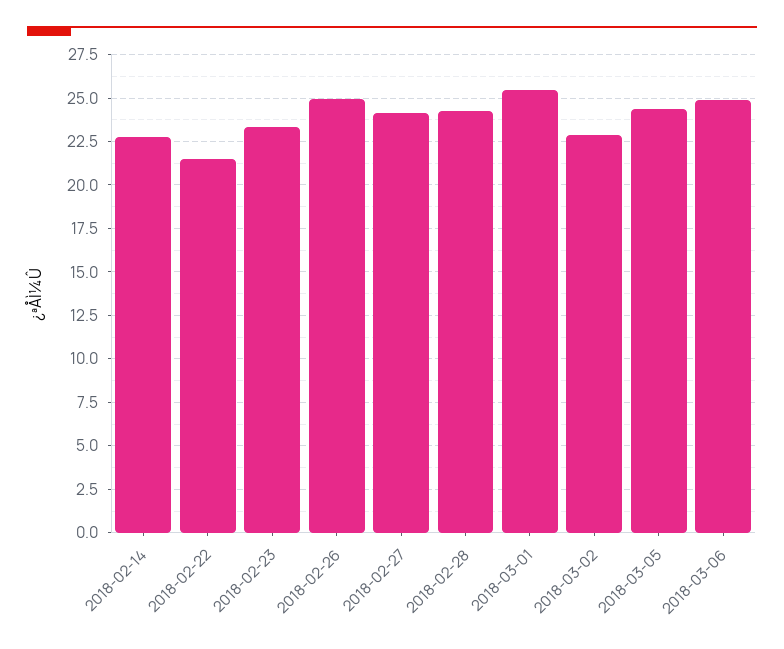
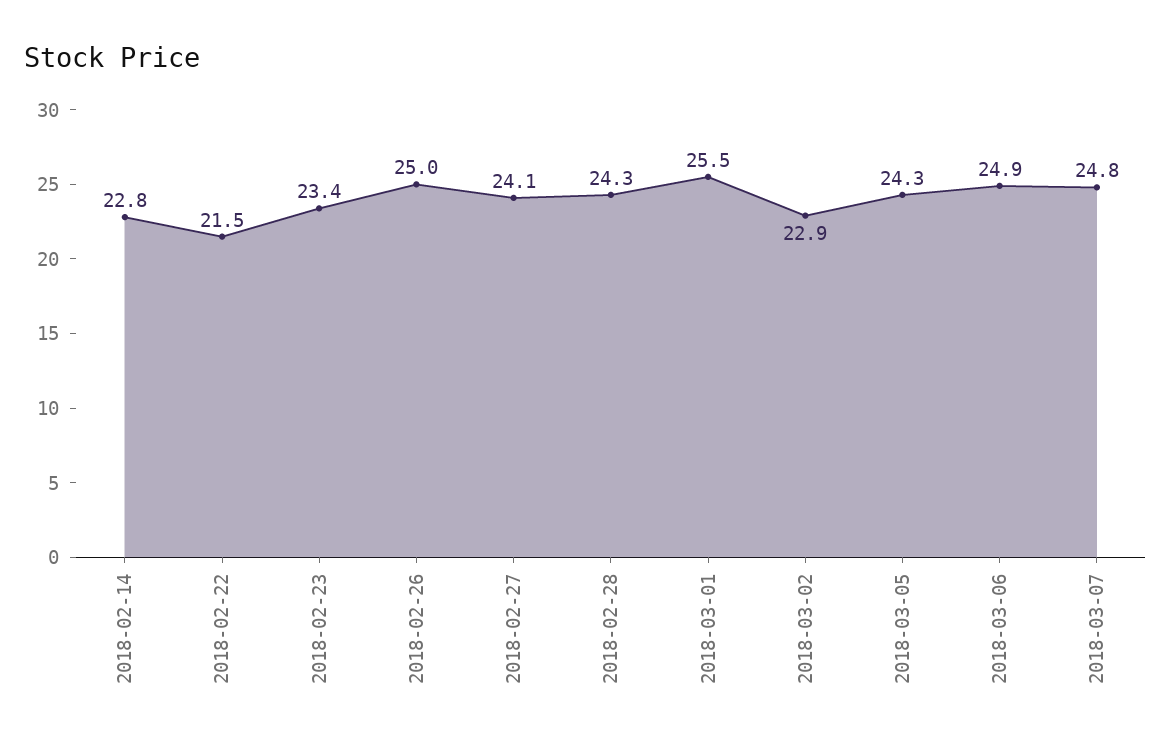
2018-03-07: none -> 24.8

